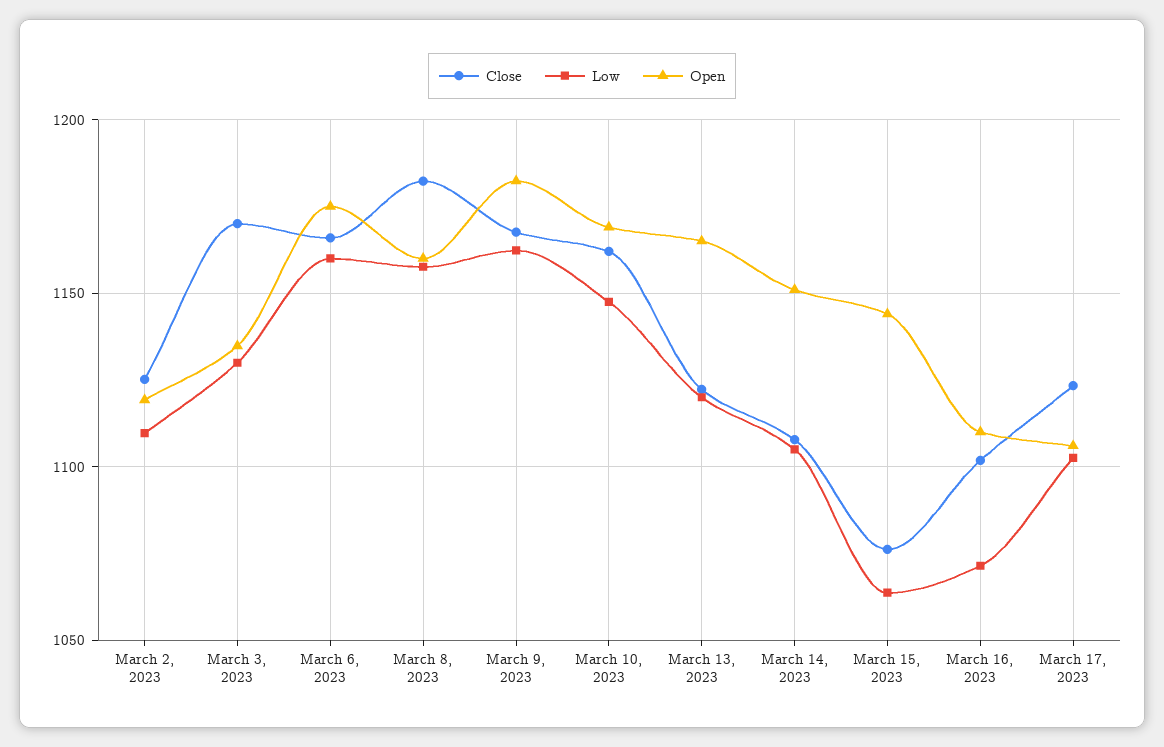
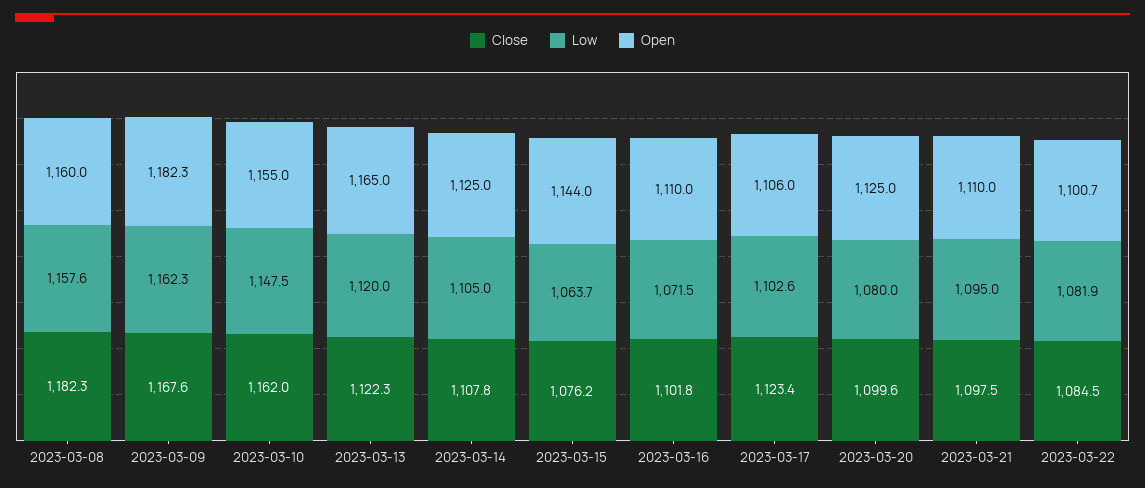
Close, March 2, 2023: 1125 -> none
Low, March 2, 2023: 1110 -> none
Open, March 2, 2023: 1120 -> none
Close, March 3, 2023: 1170 -> none
Low, March 3, 2023: 1130 -> none
Open, March 3, 2023: 1135 -> none
Close, March 6, 2023: 1165 -> none
Low, March 6, 2023: 1160 -> none
Open, March 6, 2023: 1175 -> none
Open, March 10, 2023: 1170 -> 1155
Open, March 14, 2023: 1150 -> 1125
Close, 2023-03-20: none -> 1099.6
Low, 2023-03-20: none -> 1080
Open, 2023-03-20: none -> 1125
Close, 2023-03-21: none -> 1097.5
Low, 2023-03-21: none -> 1095
Open, 2023-03-21: none -> 1110
Close, 2023-03-22: none -> 1084.5
Low, 2023-03-22: none -> 1081.9
Open, 2023-03-22: none -> 1100.7

